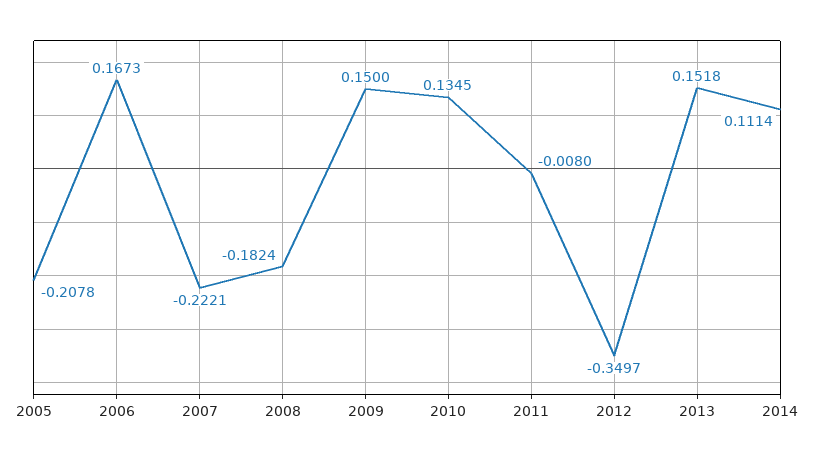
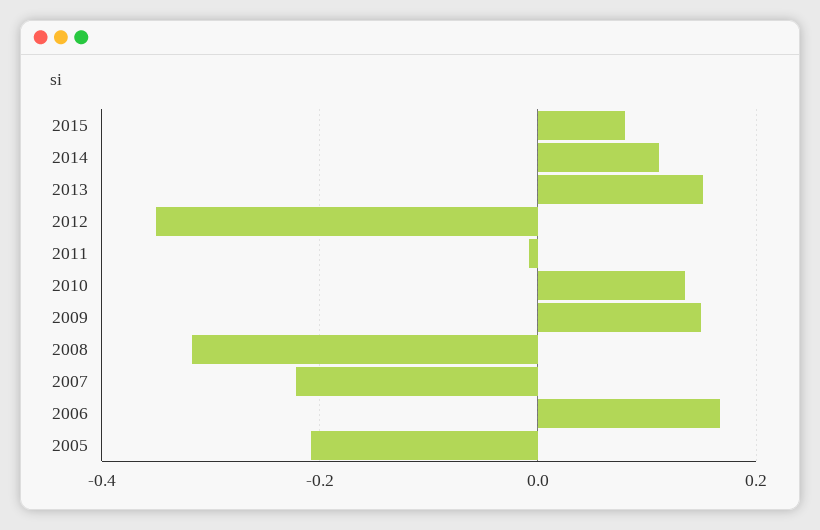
2008: -0.1824 -> -0.32
2015: none -> 0.08

